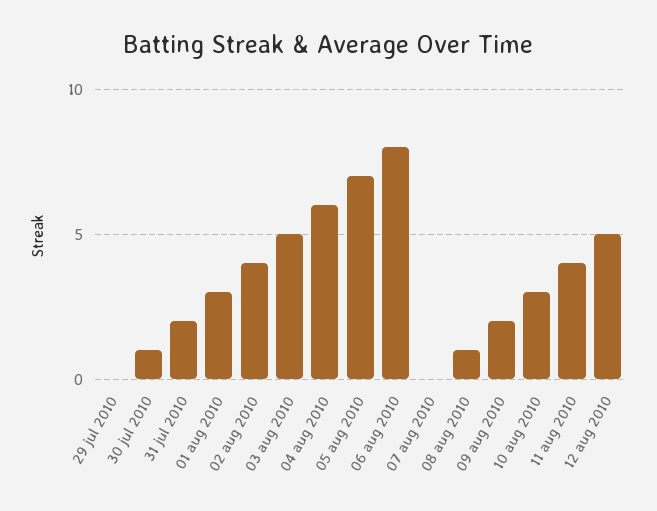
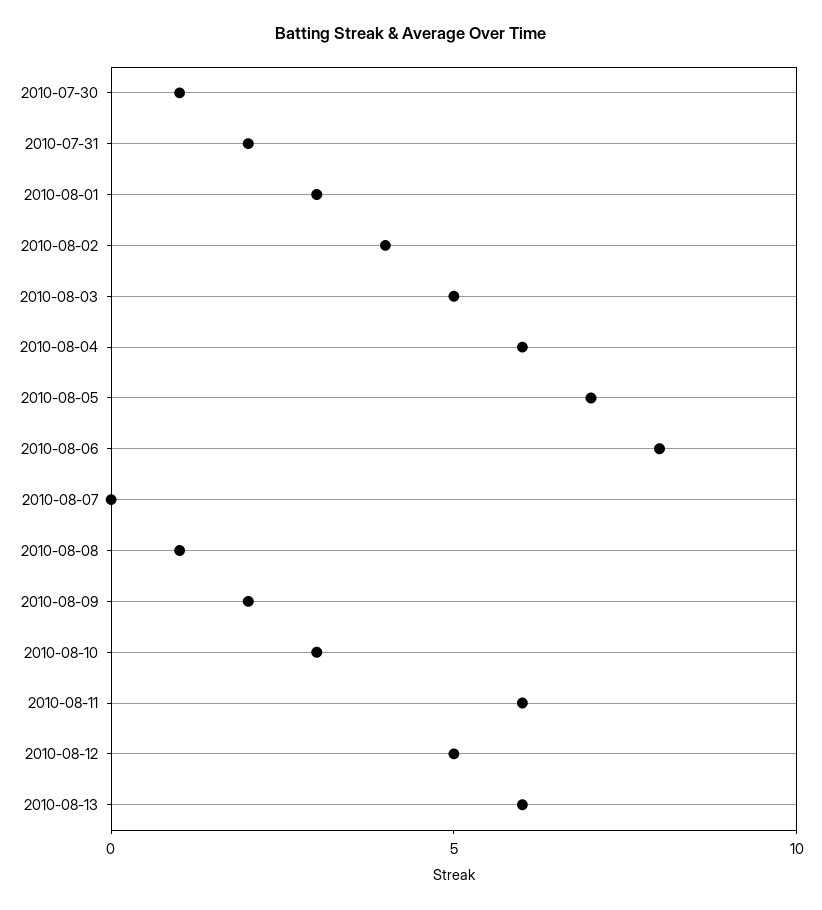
29 jul 2010: 0 -> none
11 aug 2010: 4 -> 6
2010-08-13: none -> 6

